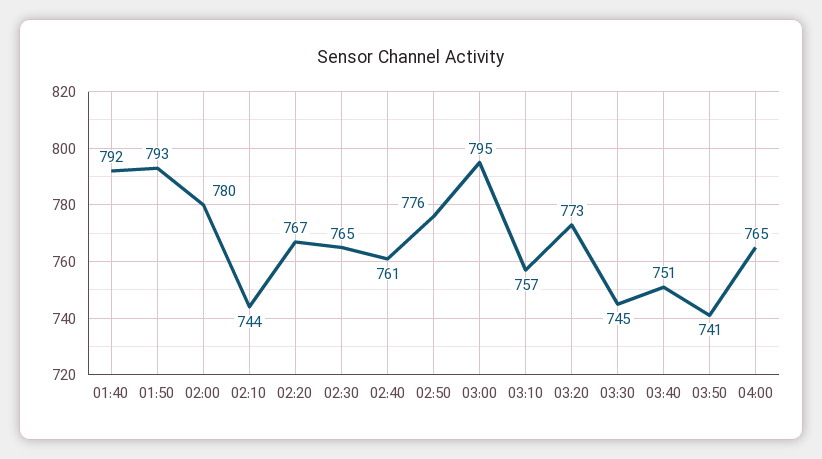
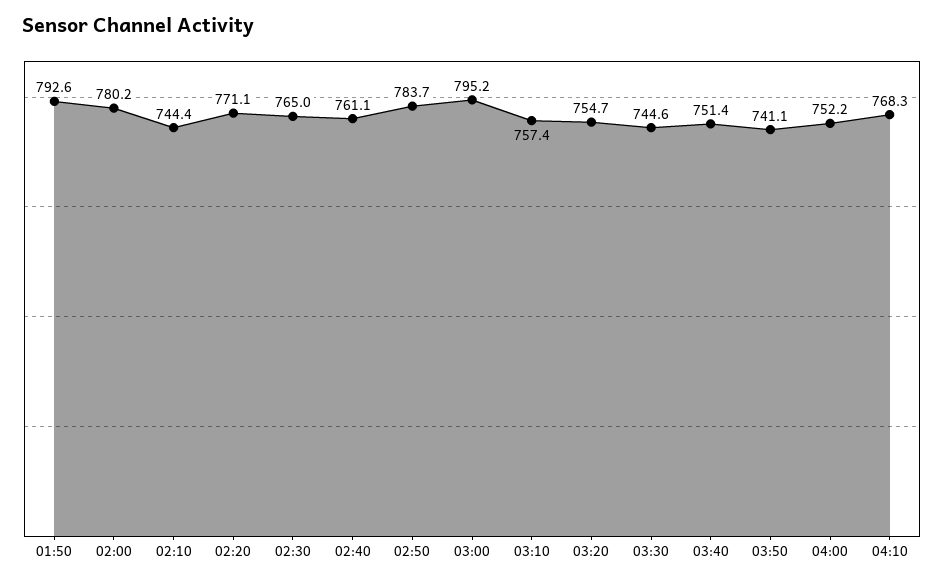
01:40: 792 -> none
02:20: 767 -> 771.1
02:50: 776 -> 783.7
03:20: 773 -> 754.7
04:00: 765 -> 752.2
04:10: none -> 768.3

